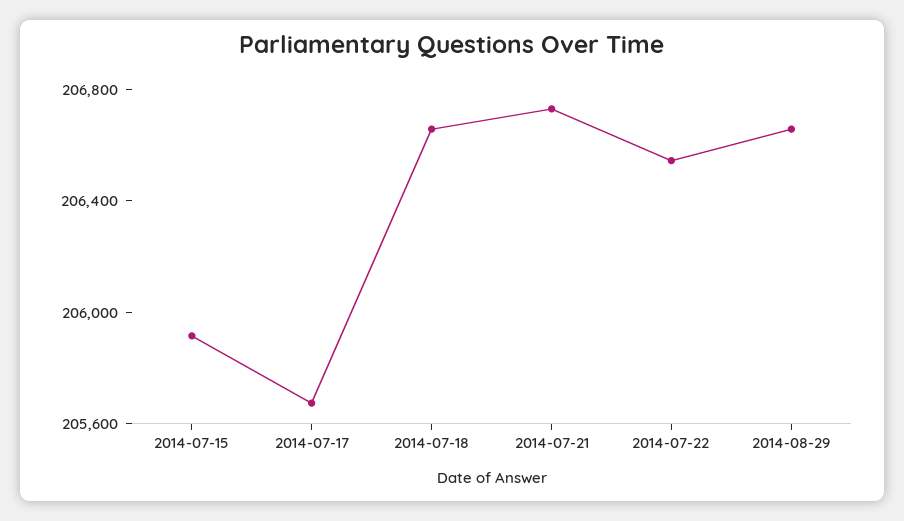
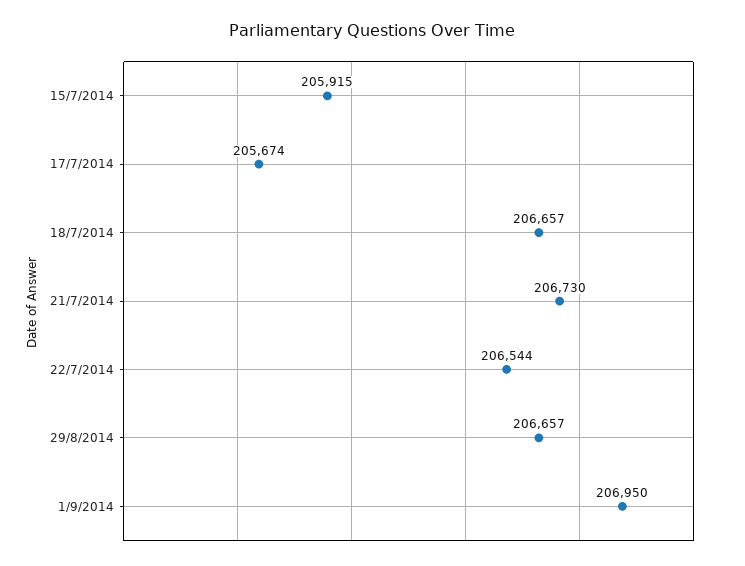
1/9/2014: none -> 206950

